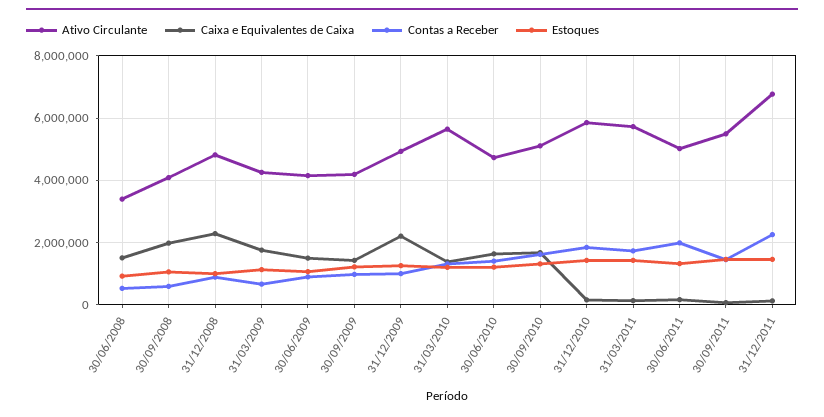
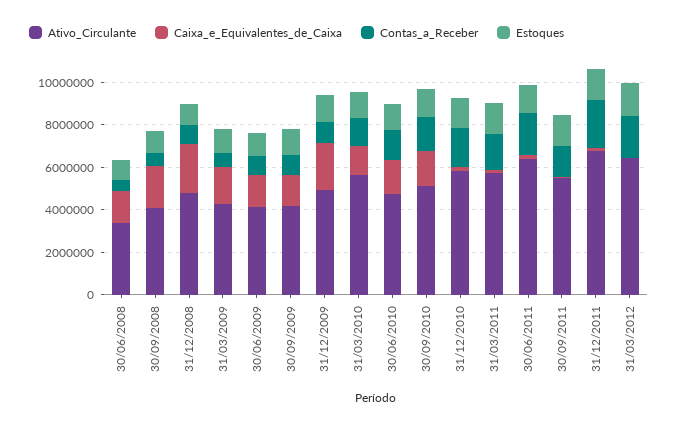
Ativo Circulante, 30/06/2011: 5000000 -> 6500000
Ativo Circulante, 31/03/2012: none -> 6500000
Caixa e Equivalentes de Caixa, 31/03/2012: none -> 0
Contas a Receber, 31/03/2012: none -> 2000000
Estoques, 31/03/2012: none -> 1500000

